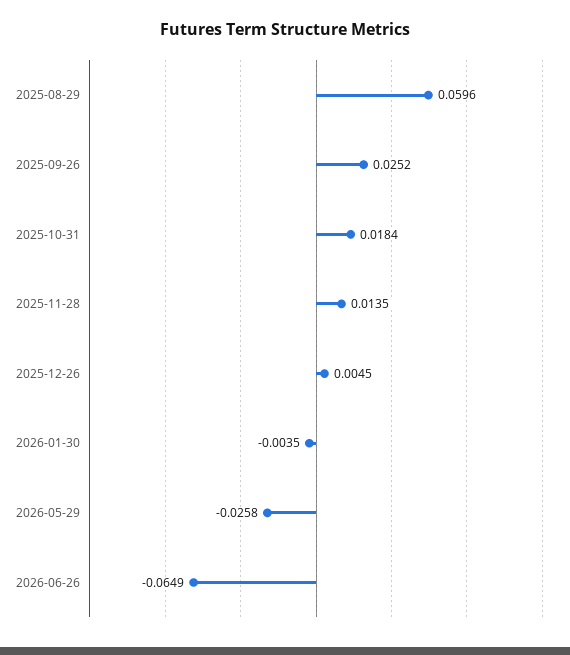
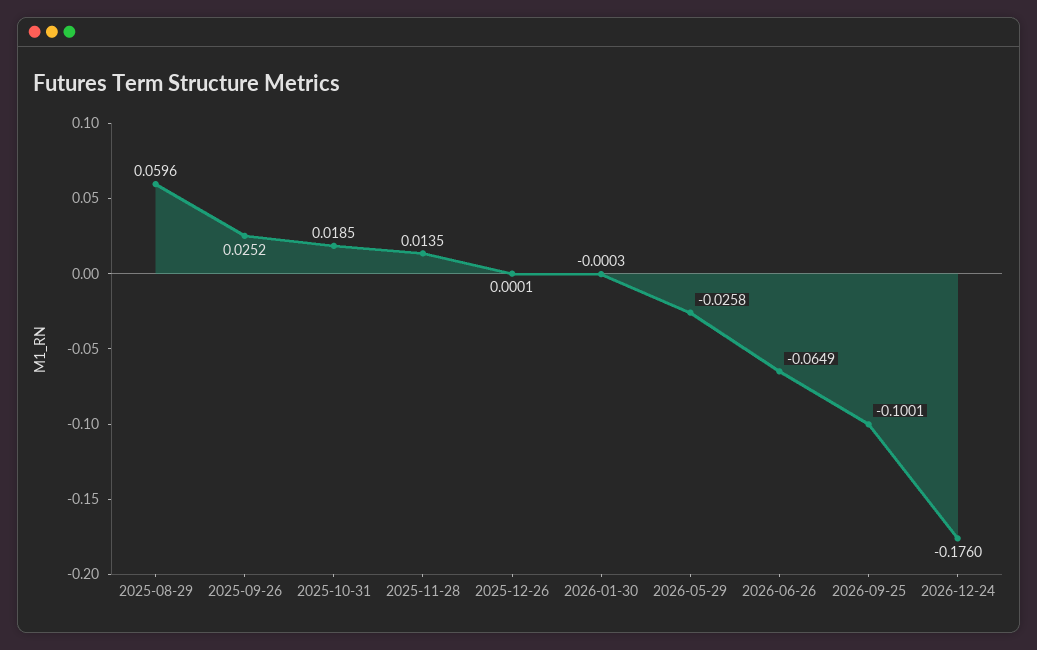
2025-10-31: 0.0184 -> 0.0185
2025-12-26: 0.0045 -> 0.0001
2026-01-30: -0.0035 -> -0.0003
2026-09-25: none -> -0.1001
2026-12-24: none -> -0.176

